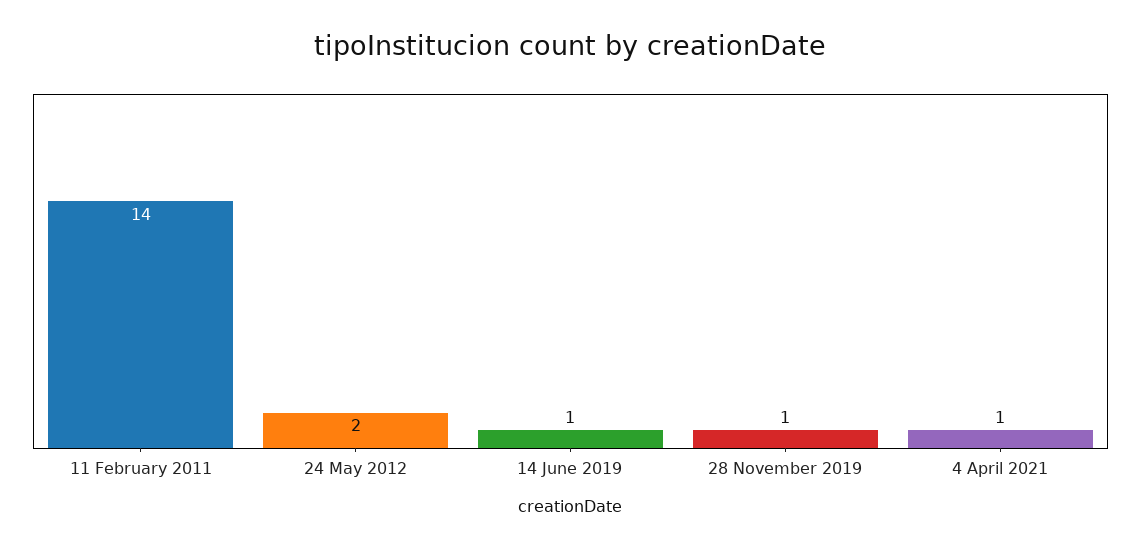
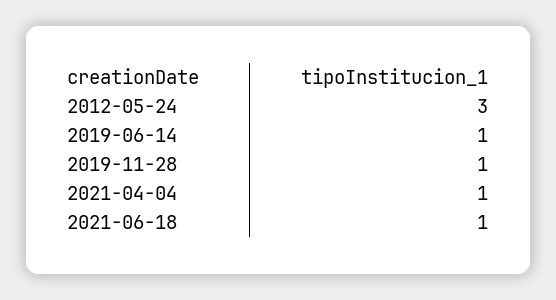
11 February 2011: 14 -> none
24 May 2012: 2 -> 3
2021-06-18: none -> 1

